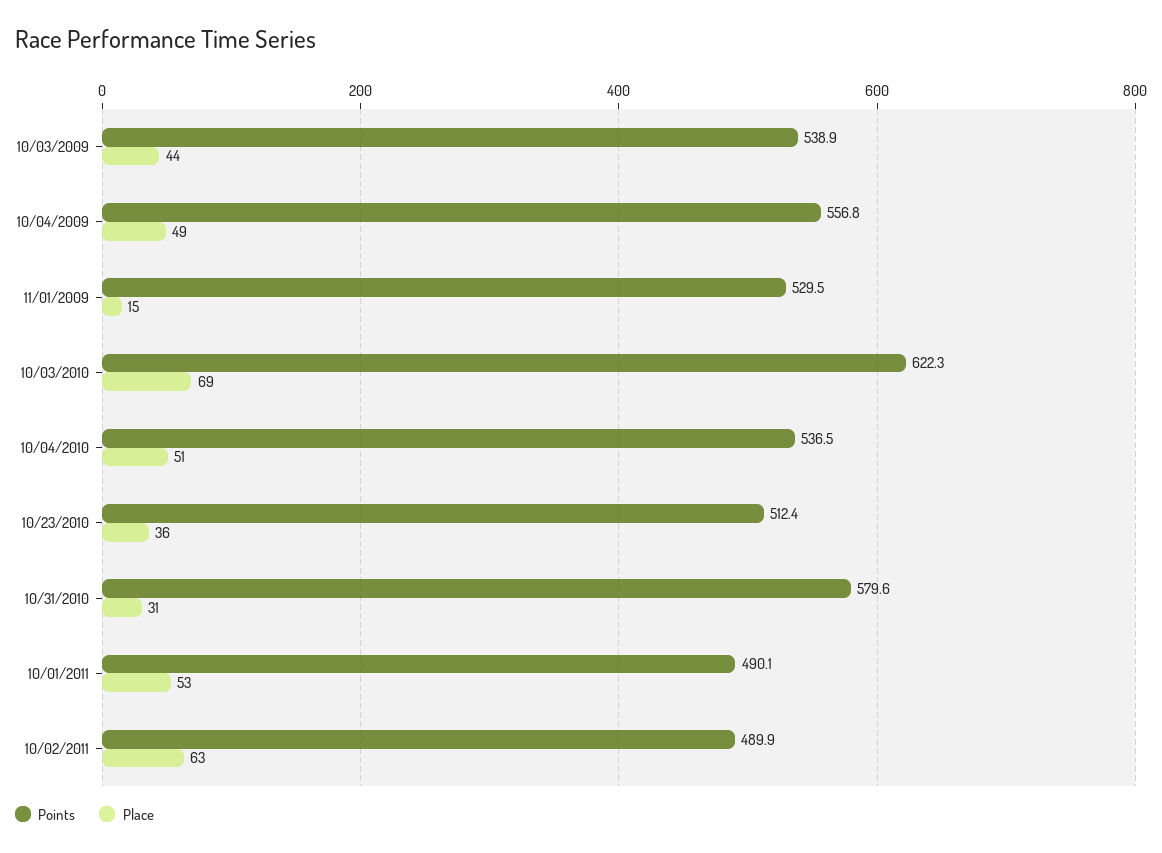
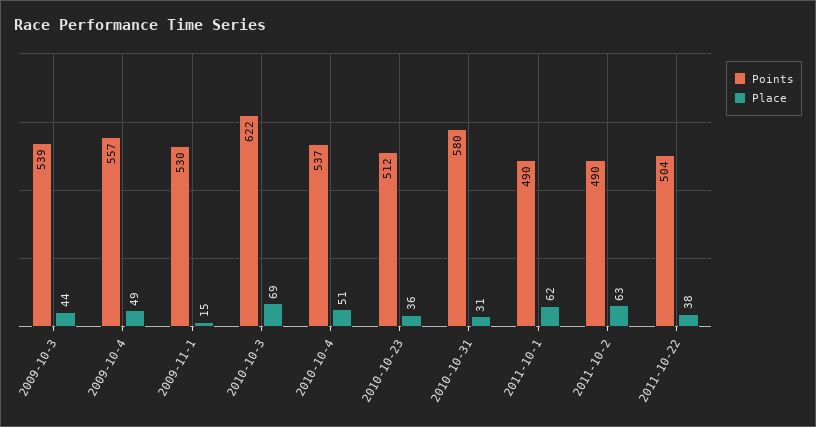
Place, 10/01/2011: 53 -> 62
Points, 2011-10-22: none -> 504
Place, 2011-10-22: none -> 38

